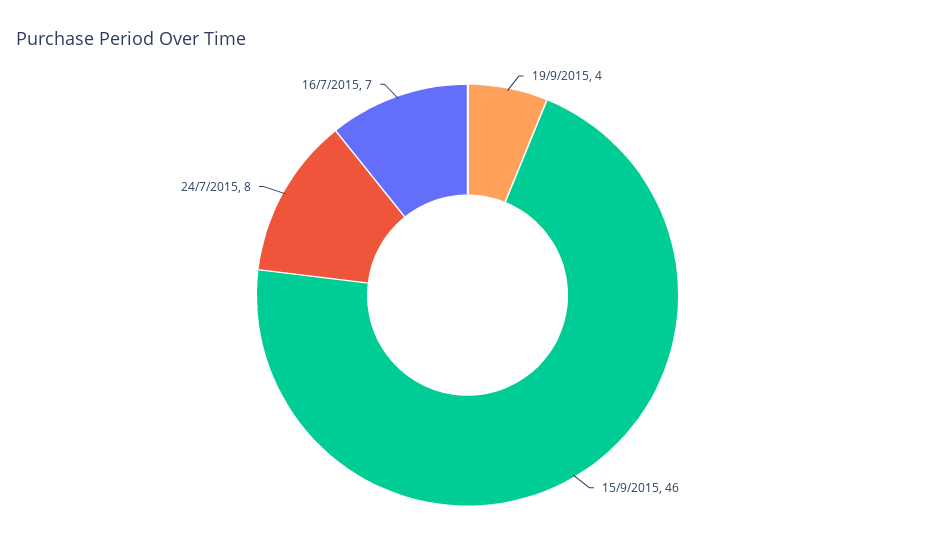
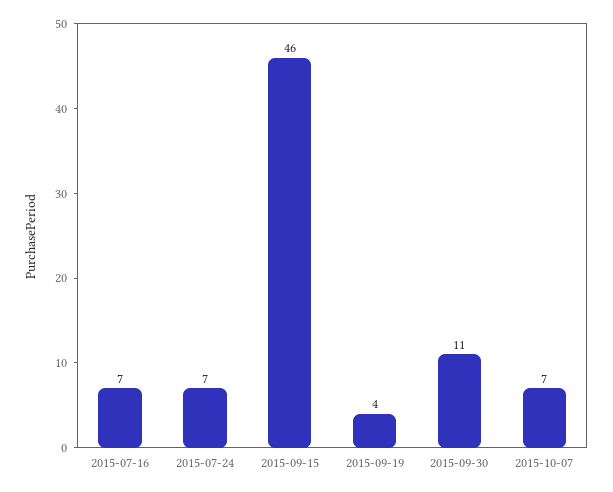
24/7/2015: 8 -> 7
2015-09-30: none -> 11
2015-10-07: none -> 7

